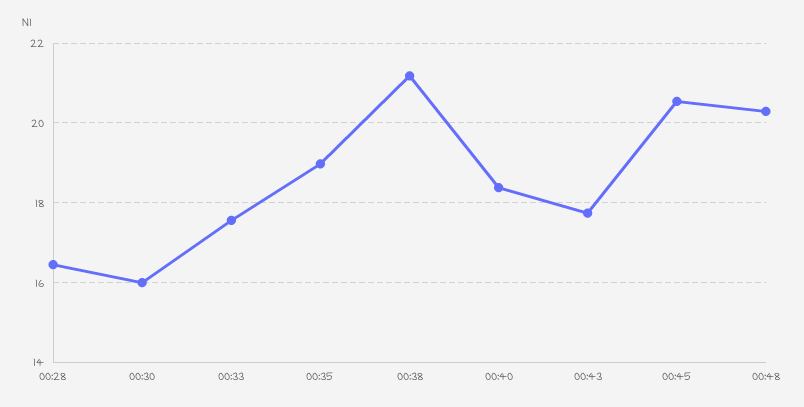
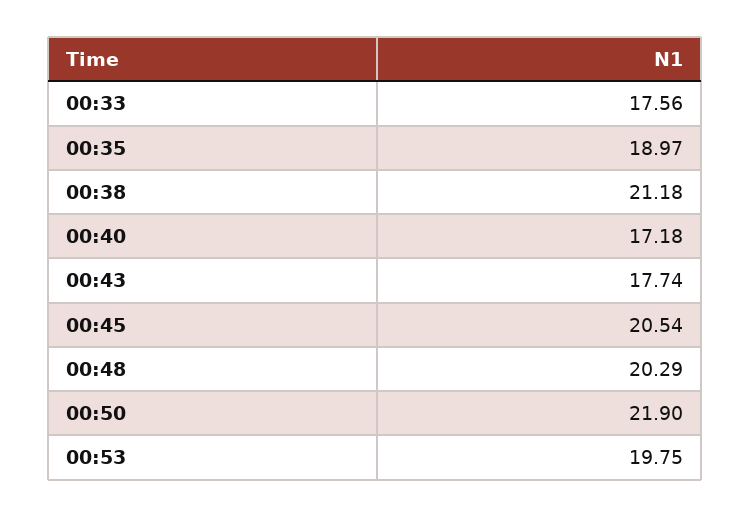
00:28: 16.4 -> none
00:30: 16 -> none
00:40: 18.4 -> 17.18
00:50: none -> 21.9
00:53: none -> 19.75

